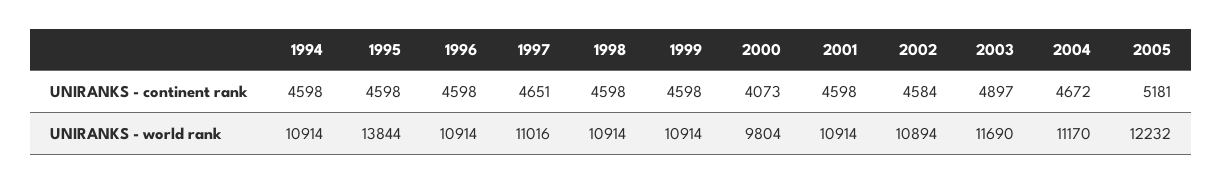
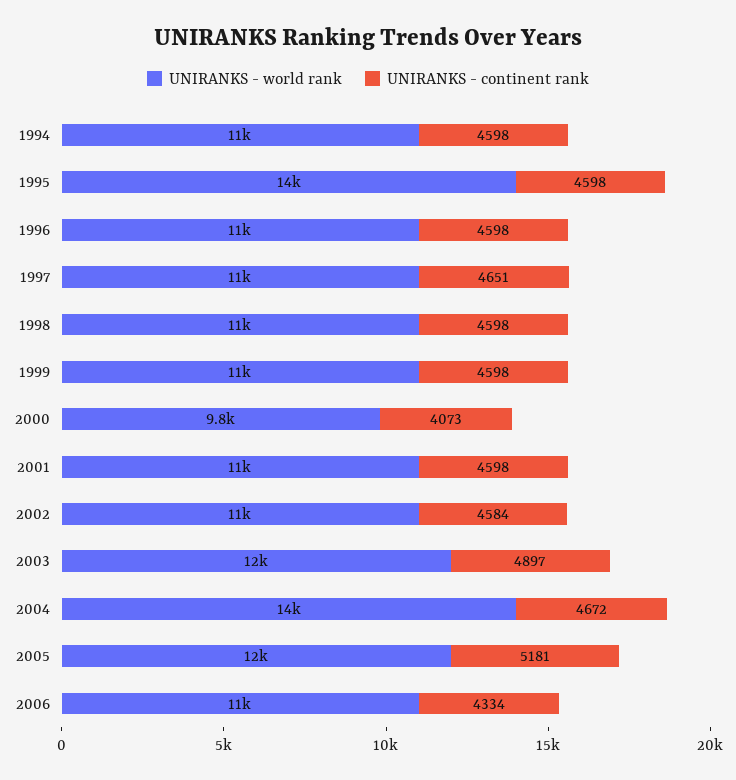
UNIRANKS - world rank, 2004: 11170 -> 14000
UNIRANKS - world rank, 2006: none -> 11000
UNIRANKS - continent rank, 2006: none -> 4334

